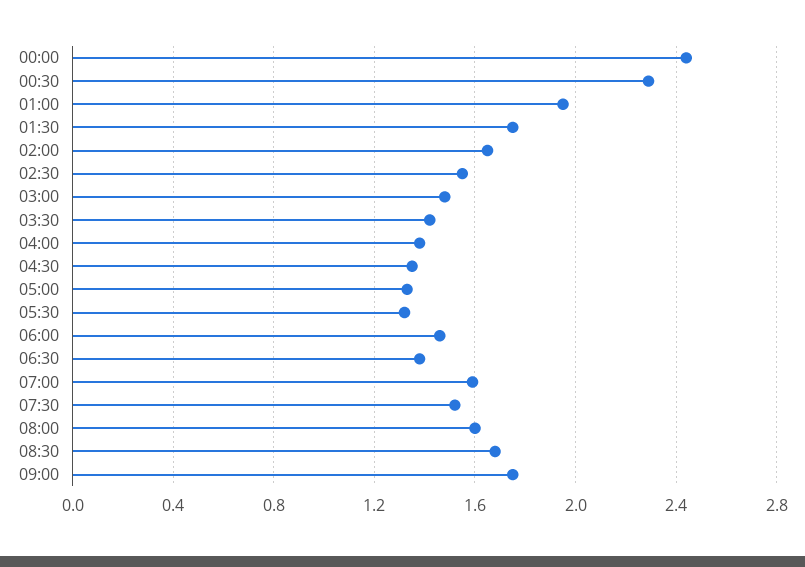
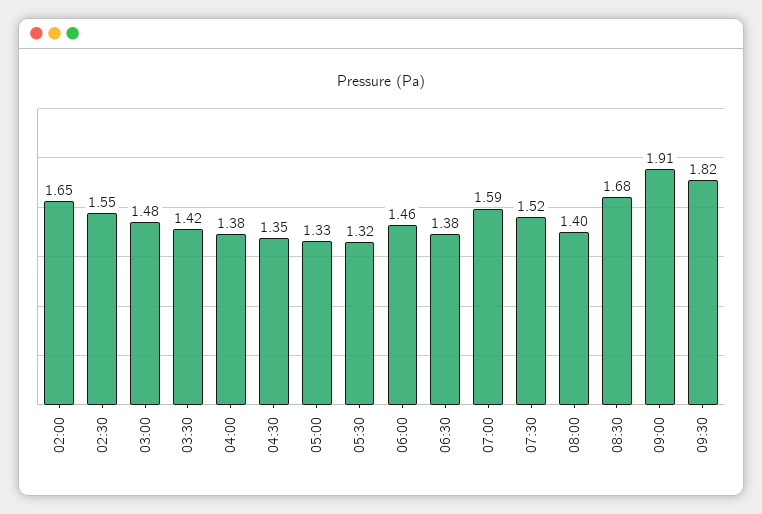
00:00: 2.45 -> none
00:30: 2.3 -> none
01:00: 1.95 -> none
01:30: 1.75 -> none
08:00: 1.6 -> 1.4
09:00: 1.75 -> 1.91
09:30: none -> 1.82

